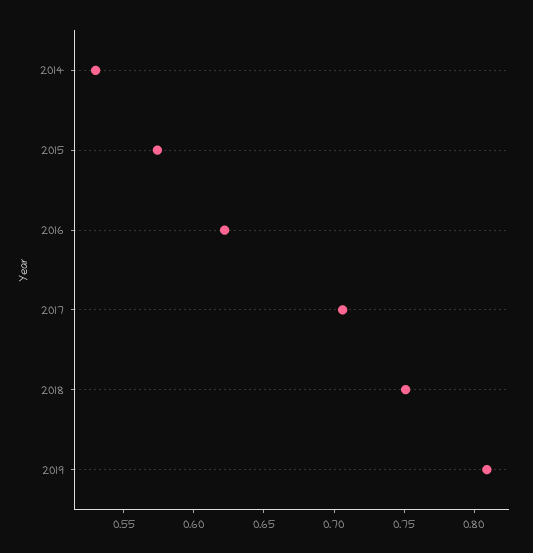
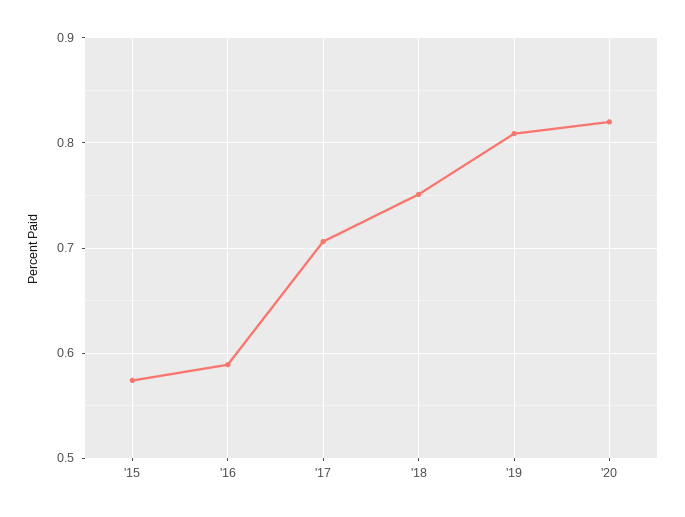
2014: 0.53 -> none
2016: 0.62 -> 0.59
'20: none -> 0.82

